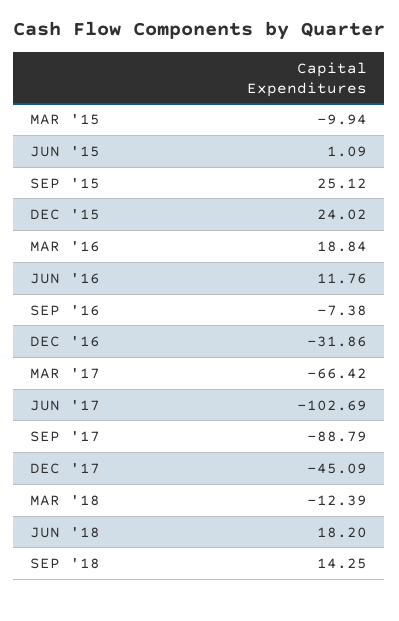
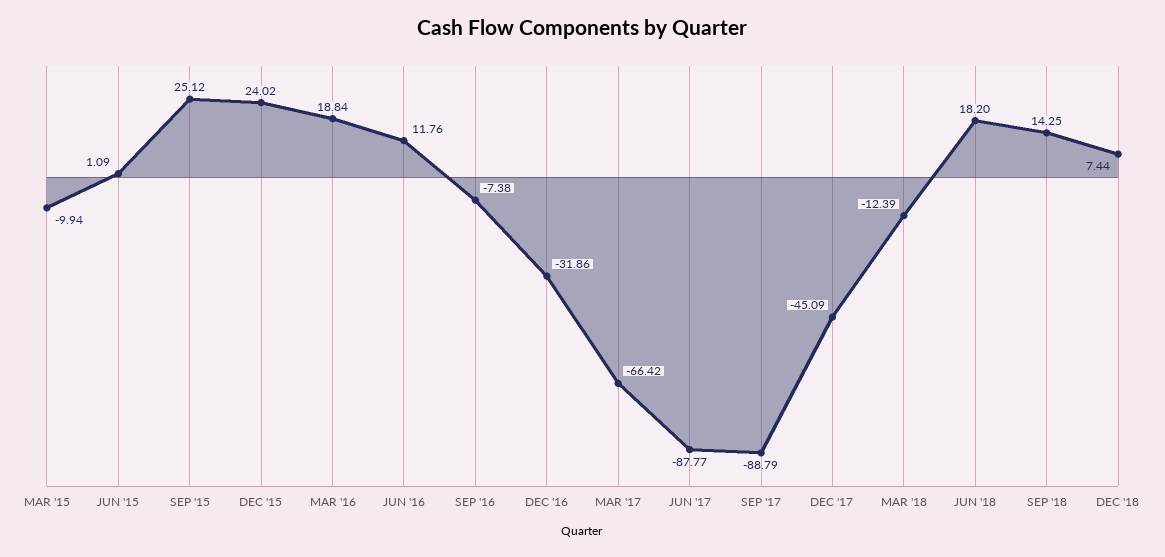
JUN '17: -102.69 -> -87.77
DEC '18: none -> 7.44

